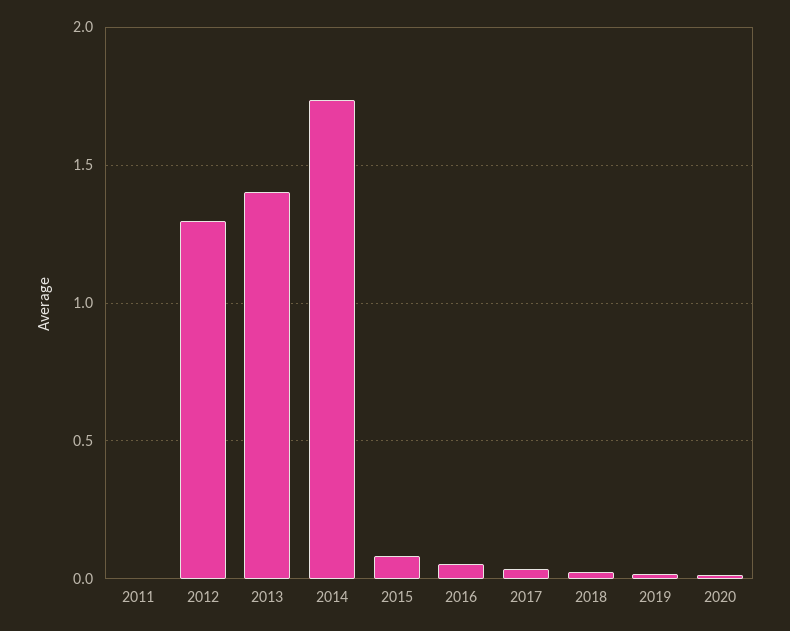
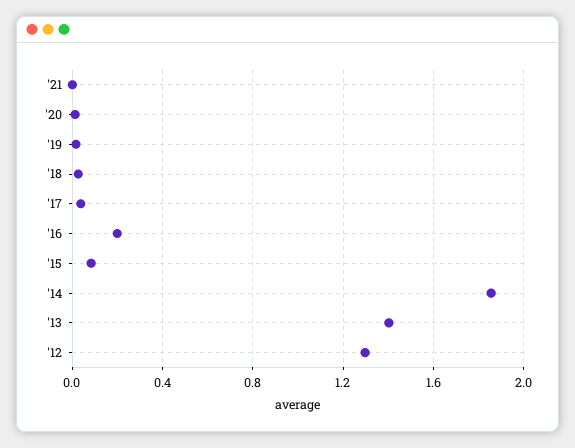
2011: 0 -> none
2014: 1.75 -> 1.85
2016: 0.05 -> 0.2
'21: none -> 0

